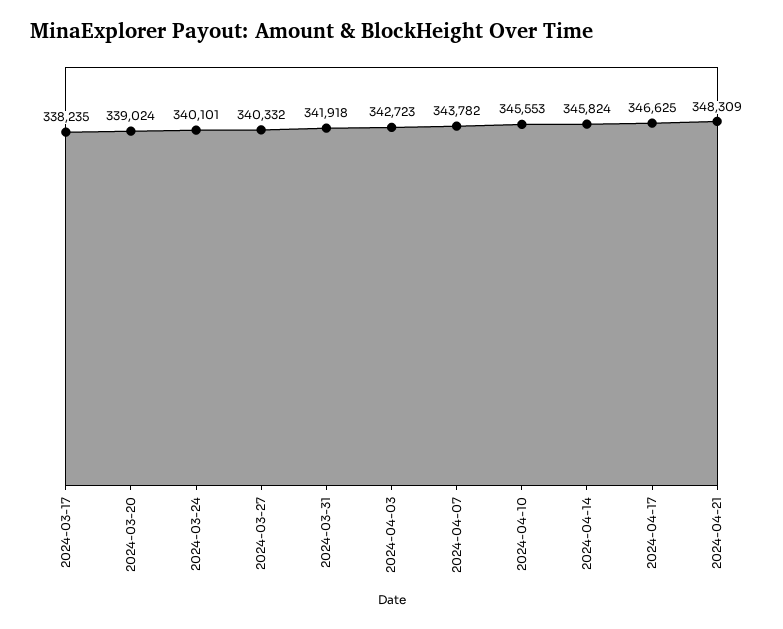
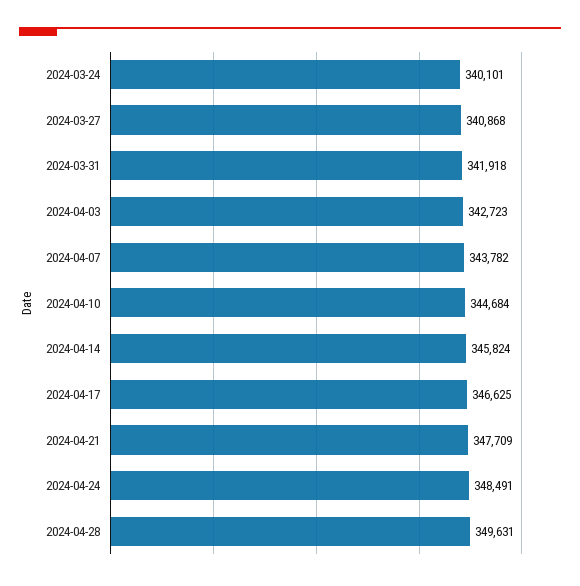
2024-03-17: 338235 -> none
2024-03-20: 339024 -> none
2024-03-27: 340332 -> 340868
2024-04-10: 345553 -> 344684
2024-04-21: 348309 -> 347709
2024-04-24: none -> 348491
2024-04-28: none -> 349631

